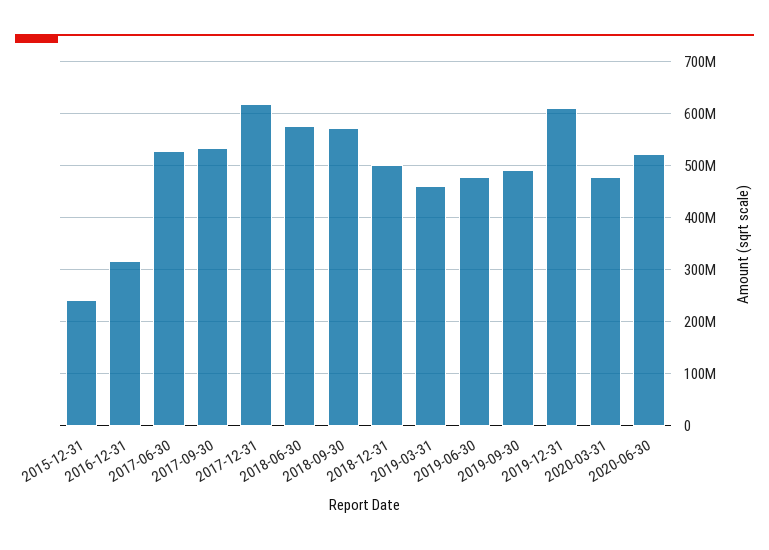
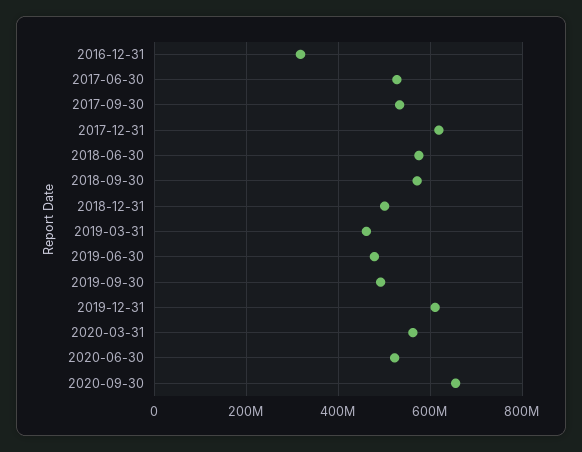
2015-12-31: 240000000 -> none
2020-03-31: 480000000 -> 560000000
2020-09-30: none -> 660000000

